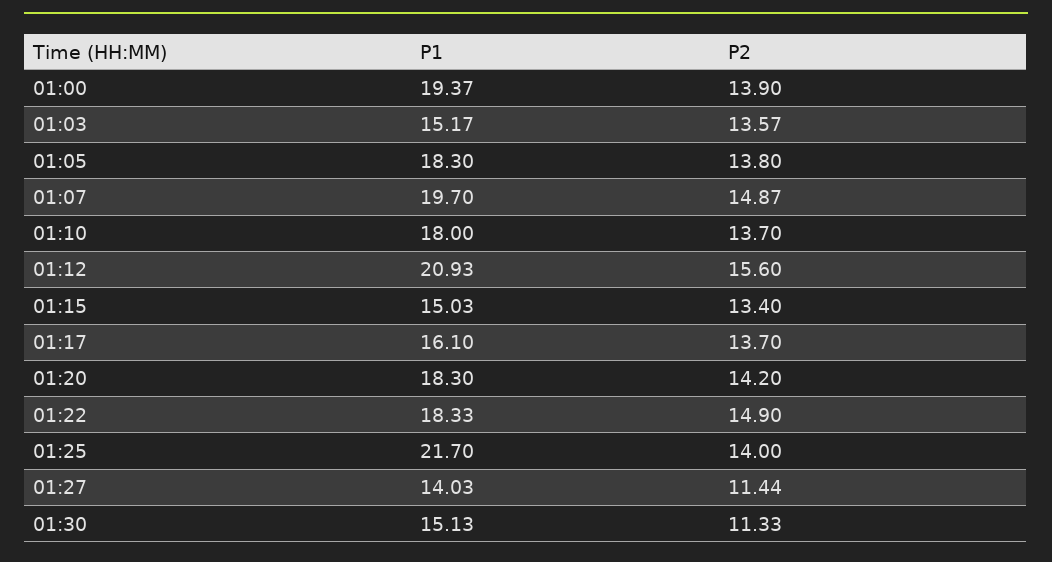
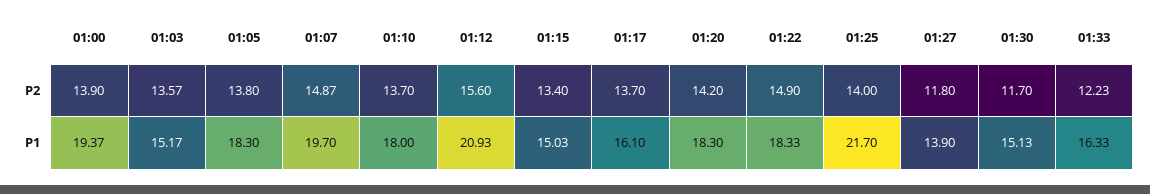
P1, 01:27: 14.03 -> 13.9
P2, 01:27: 11.44 -> 11.8
P2, 01:30: 11.33 -> 11.7
P2, 01:33: none -> 12.23
P1, 01:33: none -> 16.33

